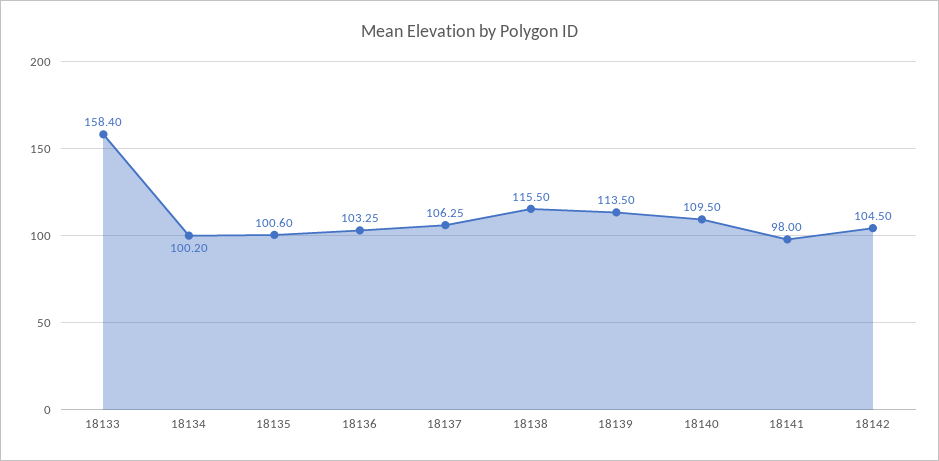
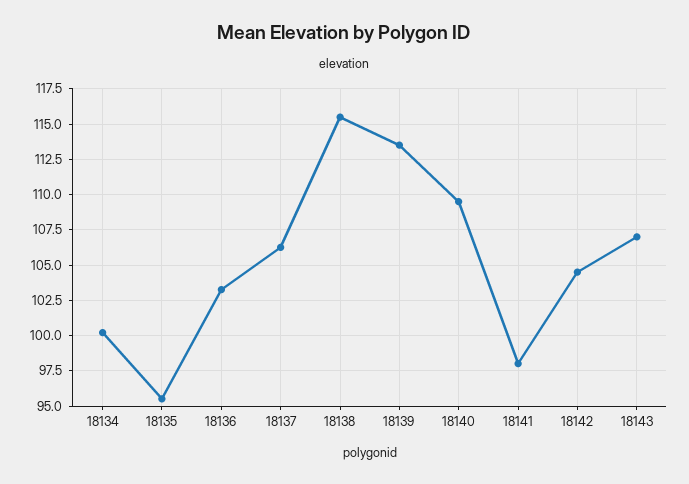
18133: 158.4 -> none
18135: 100.6 -> 95.5
18143: none -> 107

